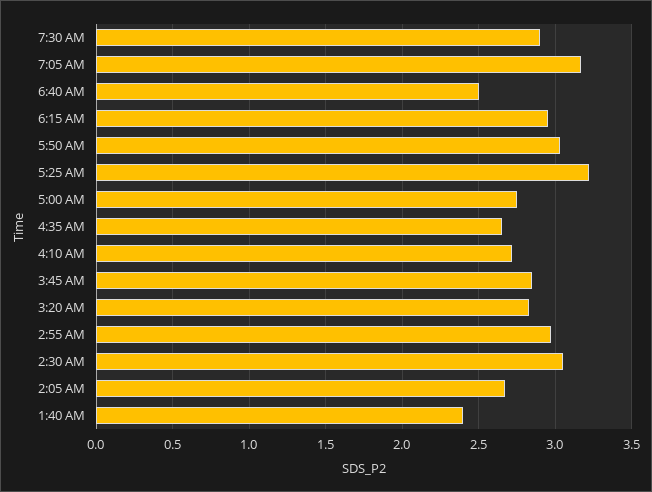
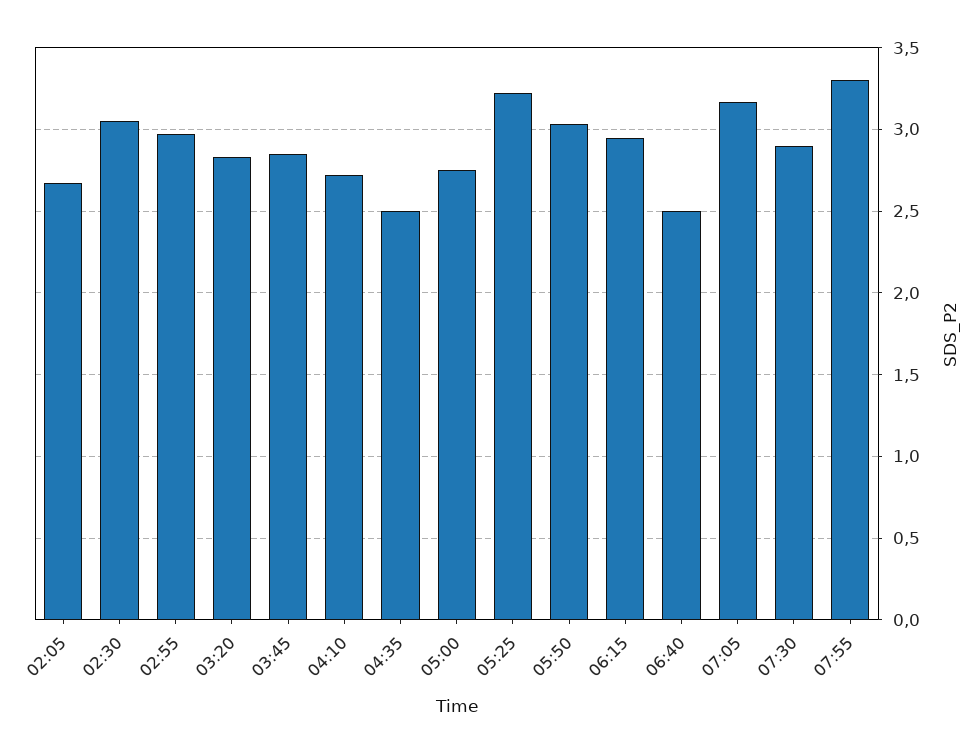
4:35 AM: 2.65 -> 2.5
1:40 AM: 2.4 -> none
07:55: none -> 3.3

